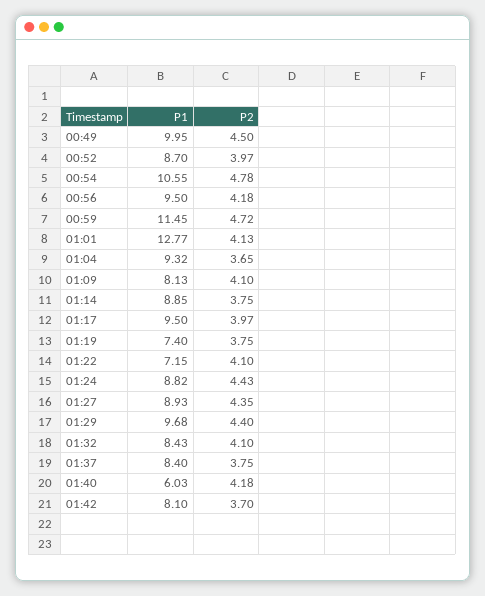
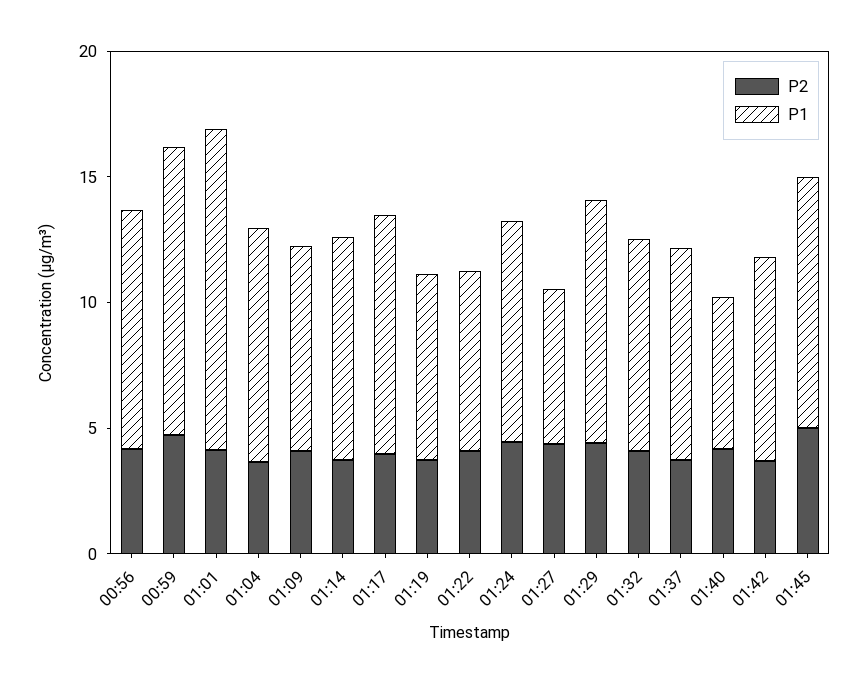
P1, 00:49: 9.95 -> none
P2, 00:49: 4.5 -> none
P1, 00:52: 8.7 -> none
P2, 00:52: 3.97 -> none
P1, 00:54: 10.55 -> none
P2, 00:54: 4.78 -> none
P1, 01:27: 8.93 -> 6
P2, 01:45: none -> 5
P1, 01:45: none -> 10

